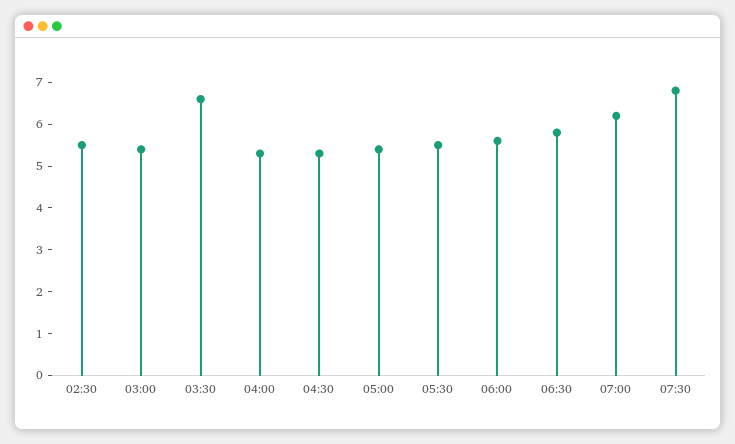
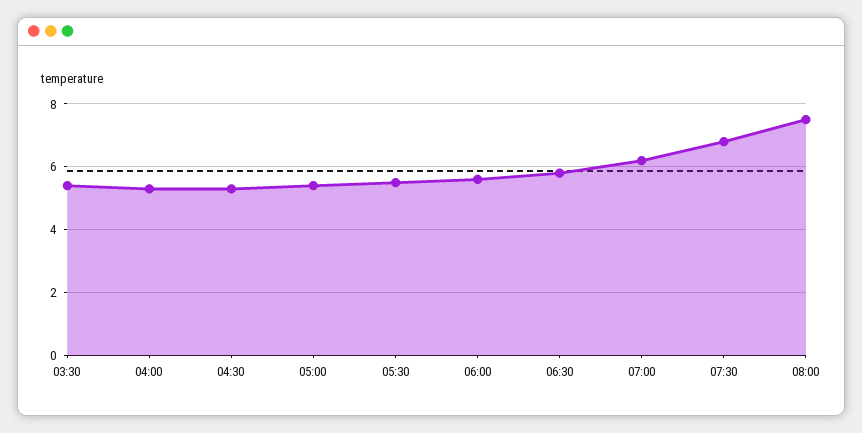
02:30: 5.5 -> none
03:00: 5.5 -> none
03:30: 6.5 -> 5.5
08:00: none -> 7.5

